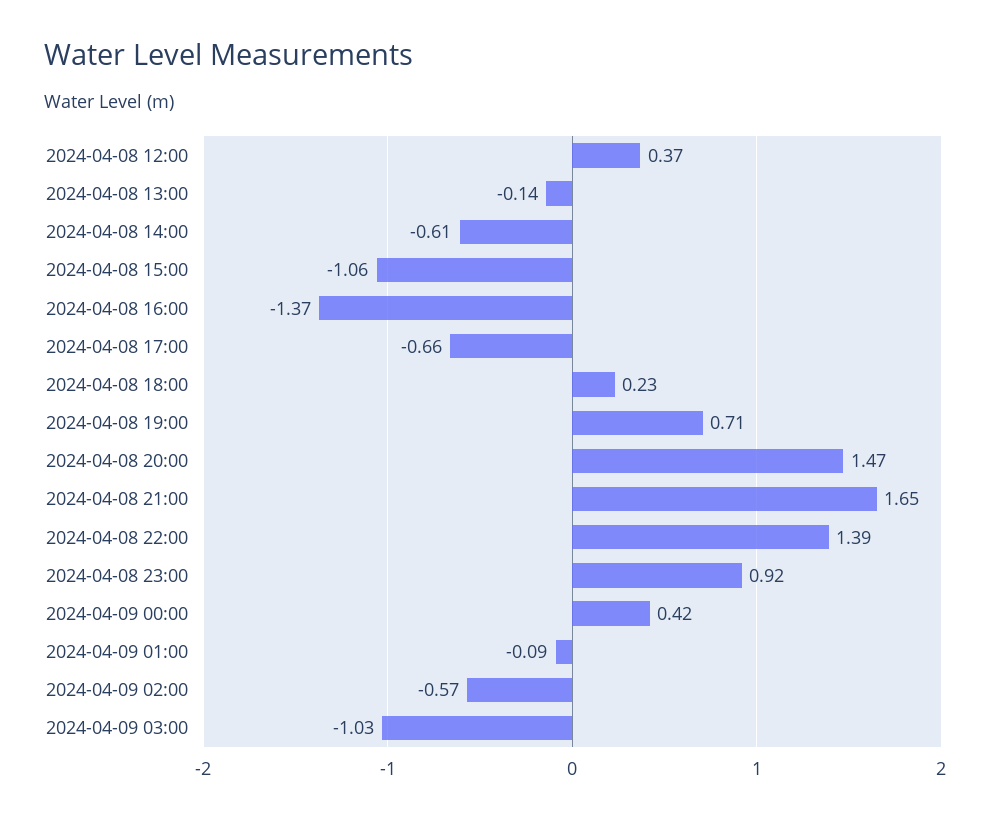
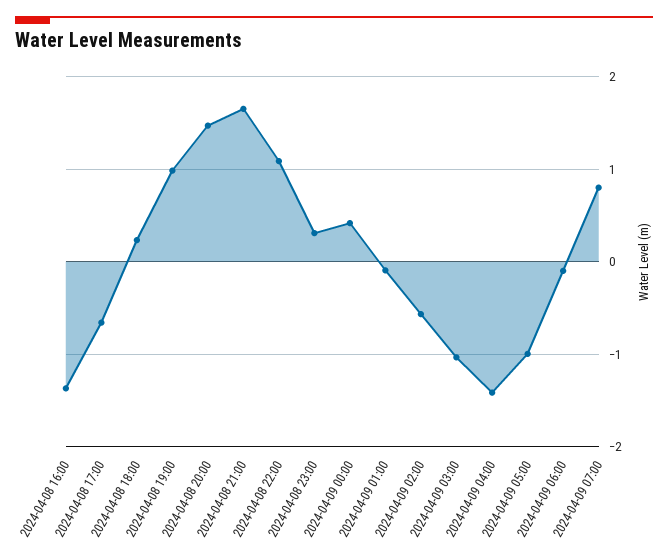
2024-04-08 12:00: 0.37 -> none
2024-04-08 13:00: -0.14 -> none
2024-04-08 14:00: -0.61 -> none
2024-04-08 15:00: -1.06 -> none
2024-04-08 19:00: 0.71 -> 1
2024-04-08 22:00: 1.39 -> 1.1
2024-04-08 23:00: 0.92 -> 0.3
2024-04-09 04:00: none -> -1.4
2024-04-09 05:00: none -> -1
2024-04-09 06:00: none -> -0.1
2024-04-09 07:00: none -> 0.8

